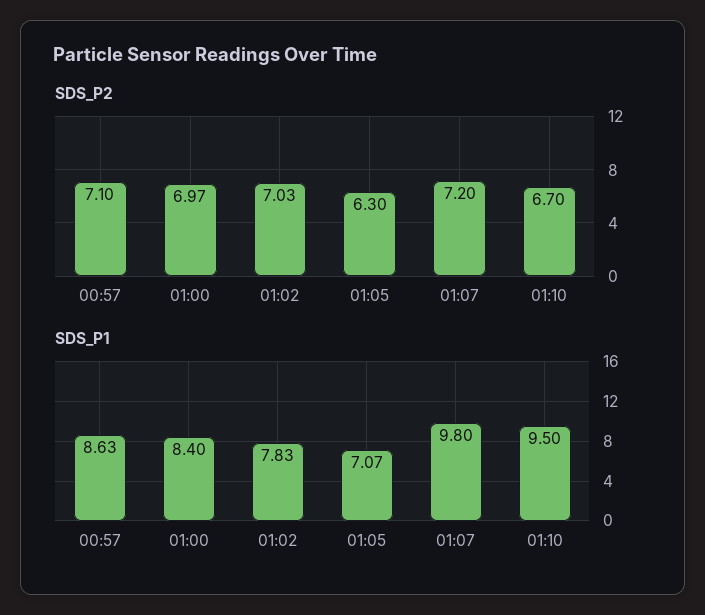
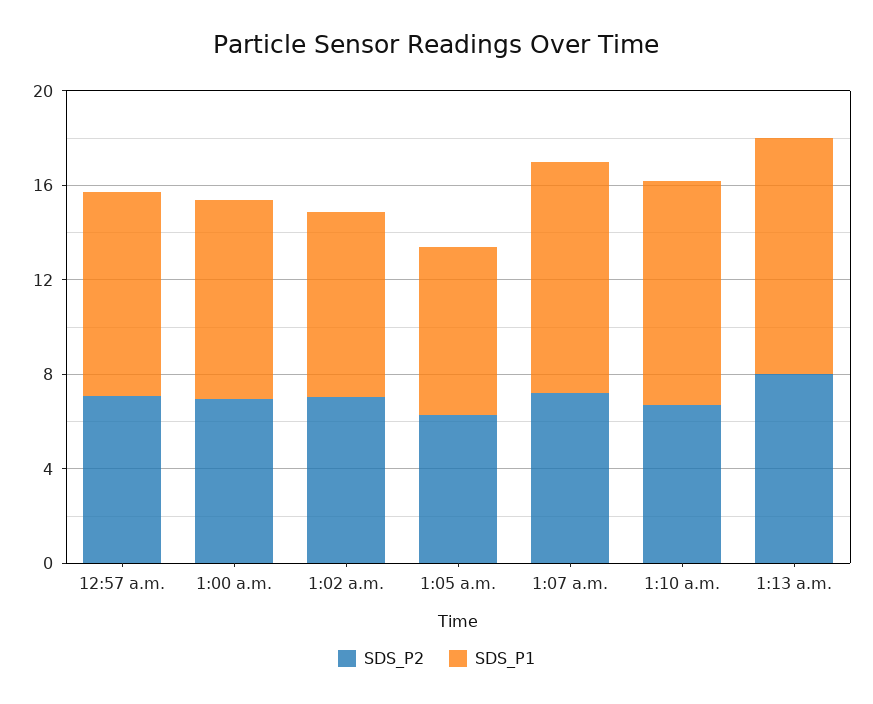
SDS_P2, 1:13 a.m.: none -> 8
SDS_P1, 1:13 a.m.: none -> 10

